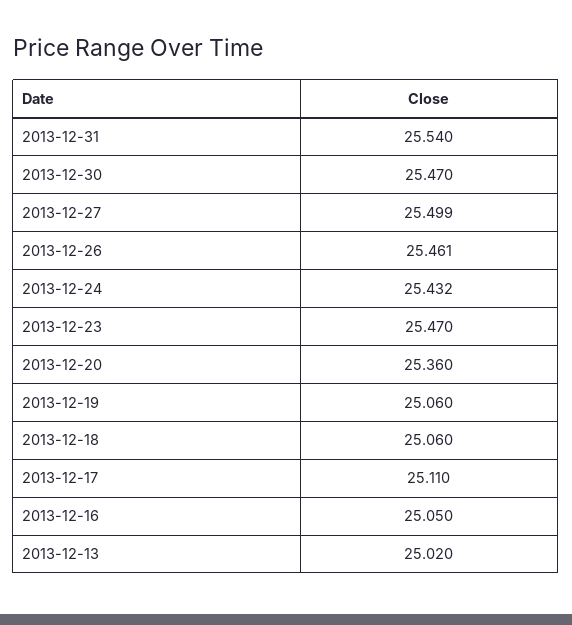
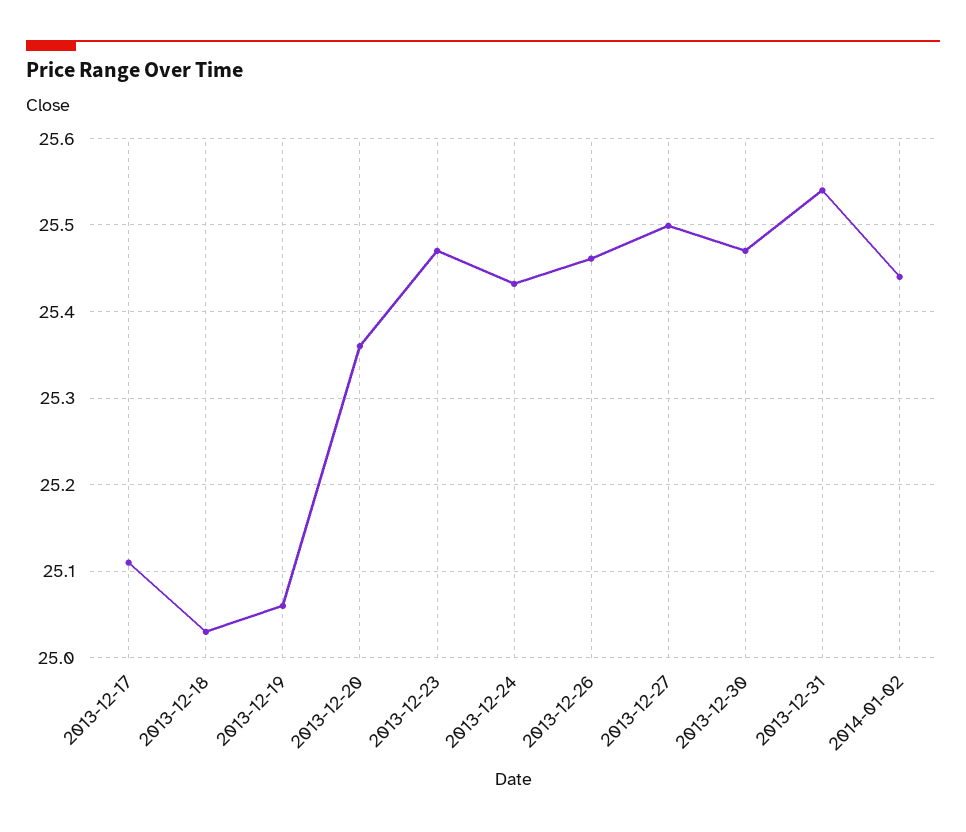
2013-12-18: 25.06 -> 25.03
2013-12-16: 25.05 -> none
2013-12-13: 25.02 -> none
2014-01-02: none -> 25.44

